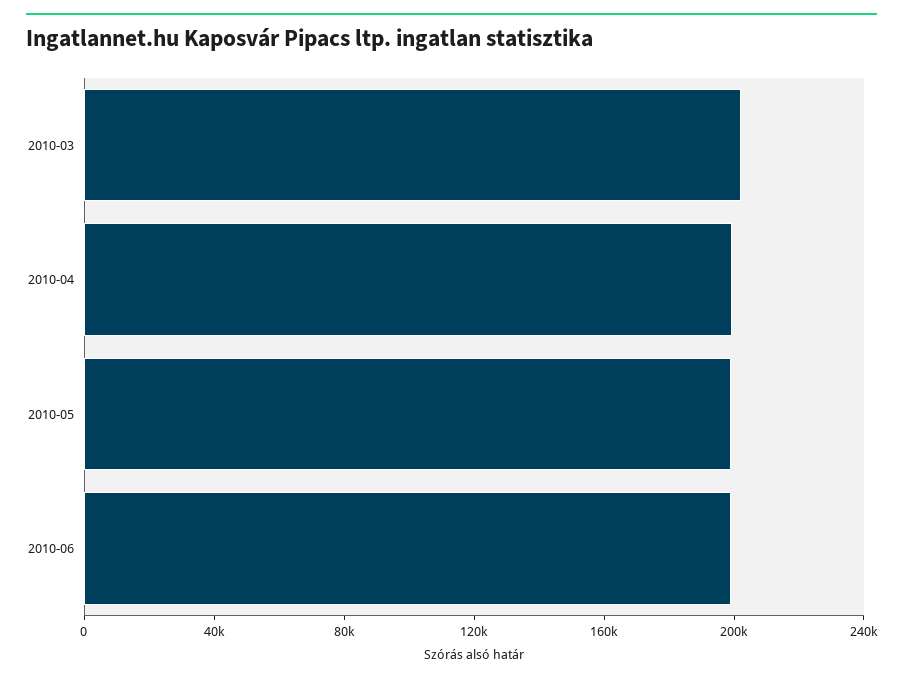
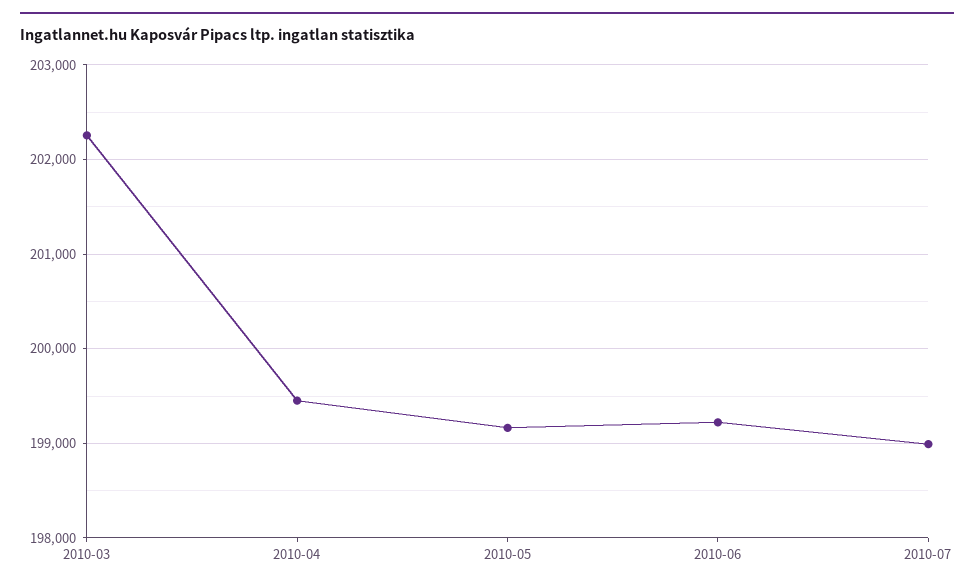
2010-07: none -> 199000

